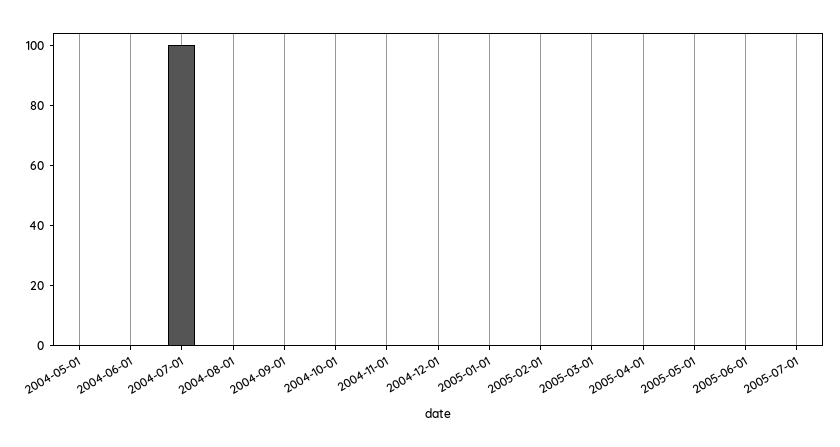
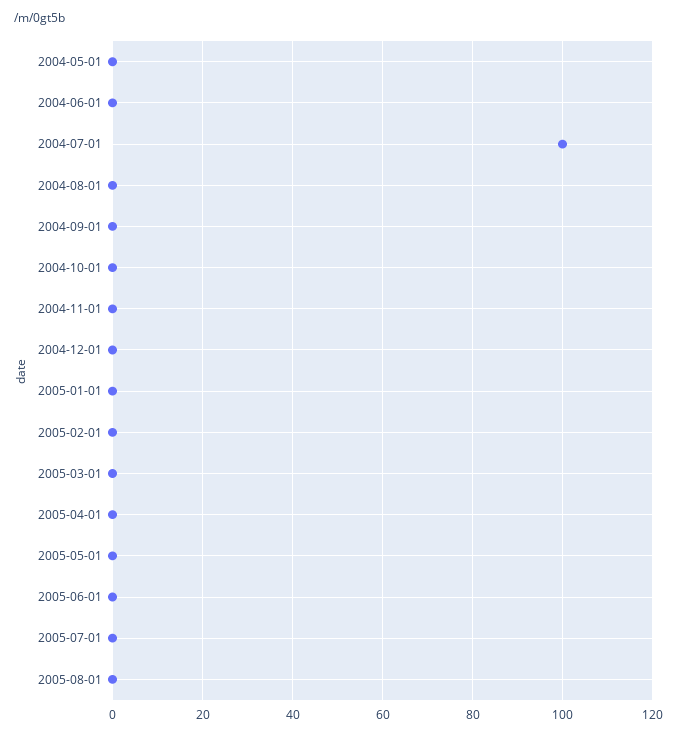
2005-08-01: none -> 0

